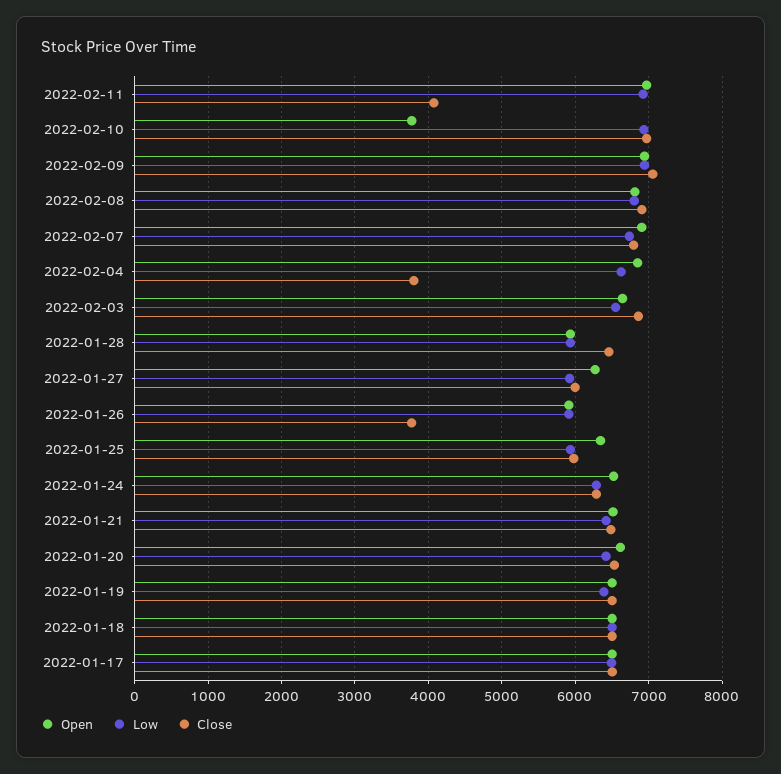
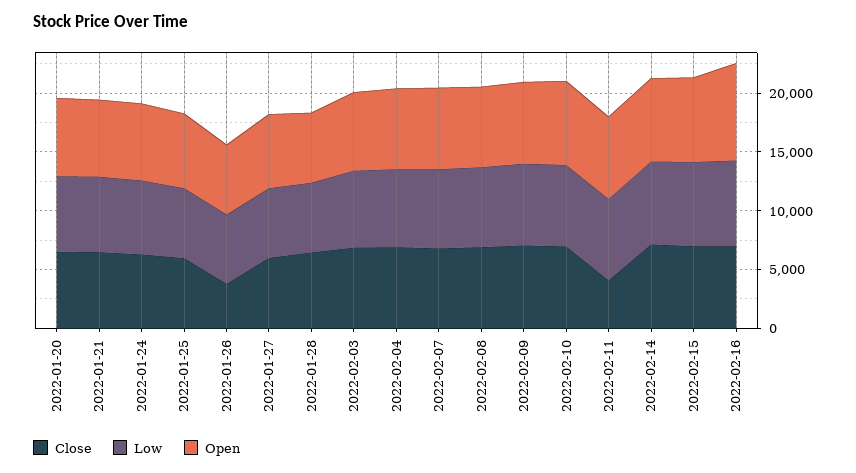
Open, 2022-02-10: 3800 -> 7000
Close, 2022-02-04: 3800 -> 7000
Open, 2022-01-19: 6500 -> none
Low, 2022-01-19: 6400 -> none
Close, 2022-01-19: 6500 -> none
Open, 2022-01-18: 6500 -> none
Low, 2022-01-18: 6500 -> none
Close, 2022-01-18: 6500 -> none
Open, 2022-01-17: 6500 -> none
Low, 2022-01-17: 6500 -> none
Close, 2022-01-17: 6500 -> none
Close, 2022-02-14: none -> 7000
Low, 2022-02-14: none -> 7000
Open, 2022-02-14: none -> 7000
Close, 2022-02-15: none -> 7000
Low, 2022-02-15: none -> 7000
Open, 2022-02-15: none -> 7000
Close, 2022-02-16: none -> 7000
Low, 2022-02-16: none -> 7000
Open, 2022-02-16: none -> 8000

